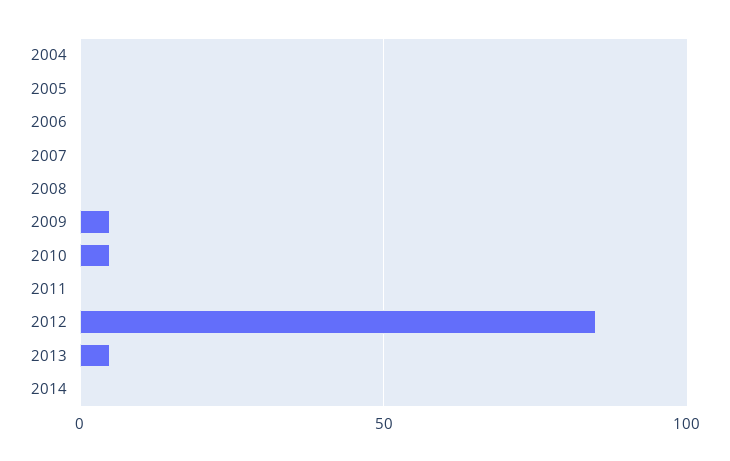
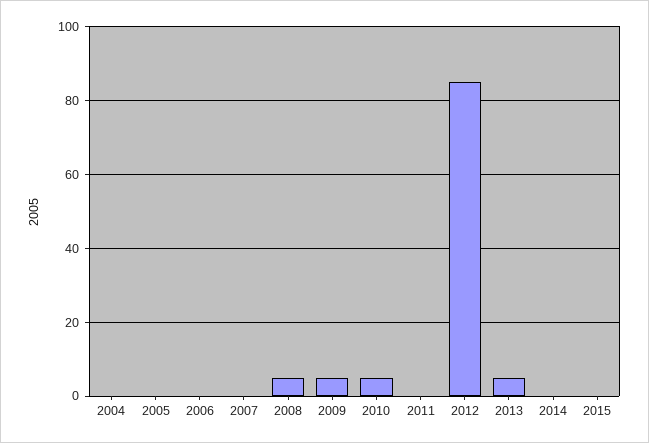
2008: 0 -> 5
2015: none -> 0

